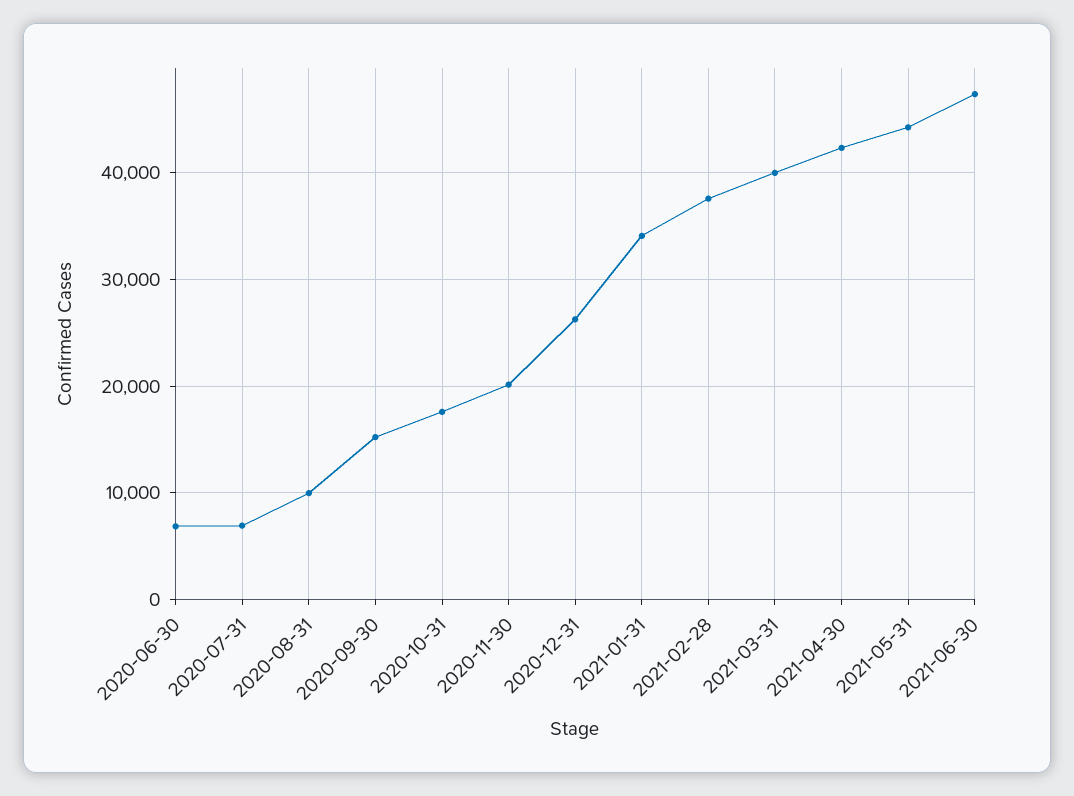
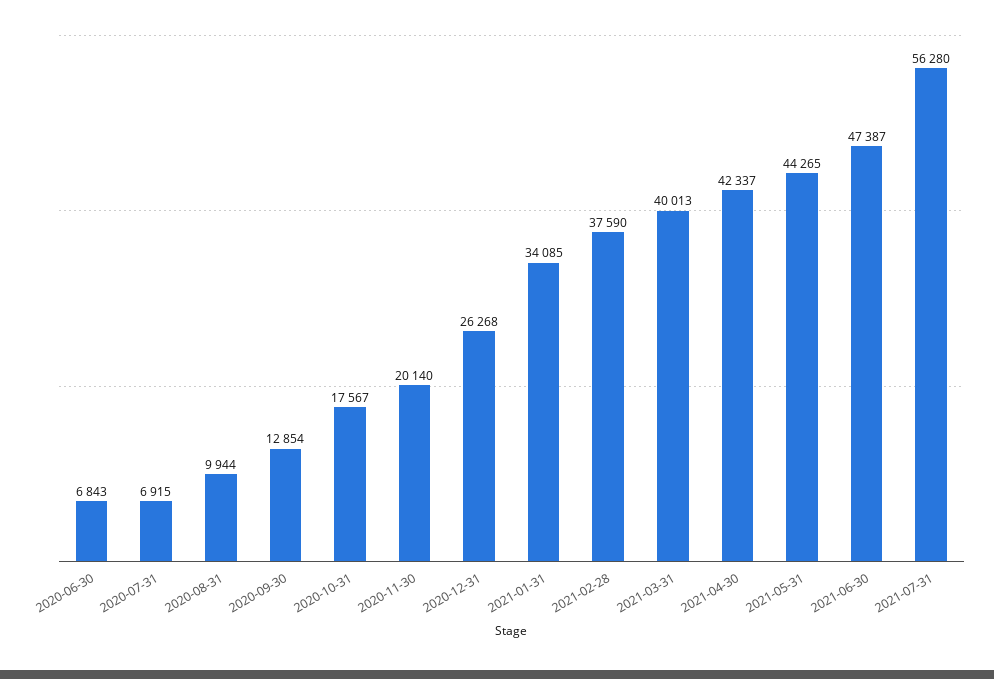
2020-09-30: 15000 -> 12854
2021-07-31: none -> 56280

